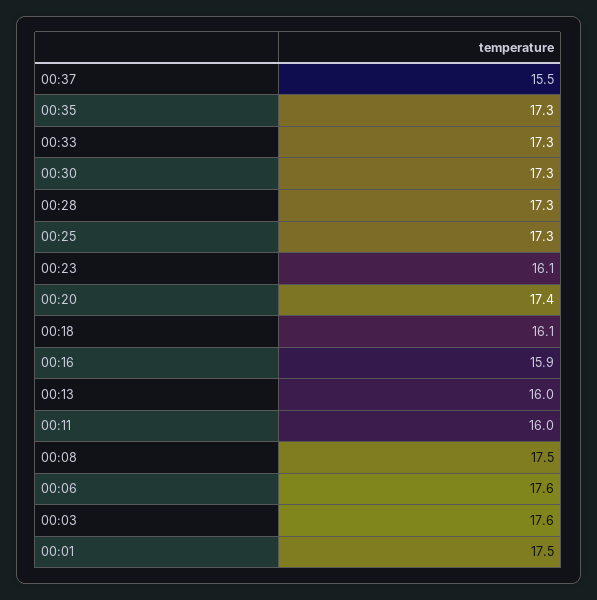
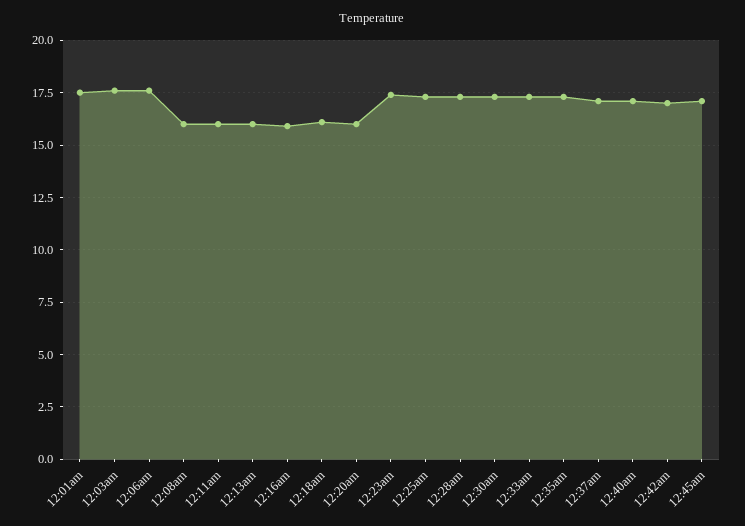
00:37: 15.5 -> 17
00:23: 16.1 -> 17.5
00:20: 17.4 -> 16
00:08: 17.5 -> 16
12:40am: none -> 17
12:42am: none -> 17
12:45am: none -> 17

